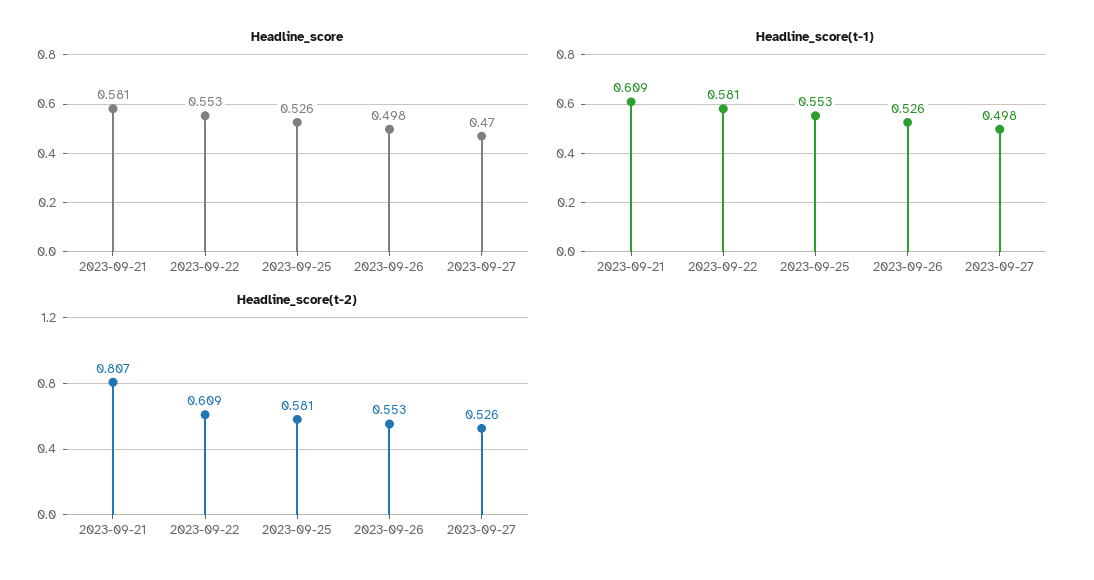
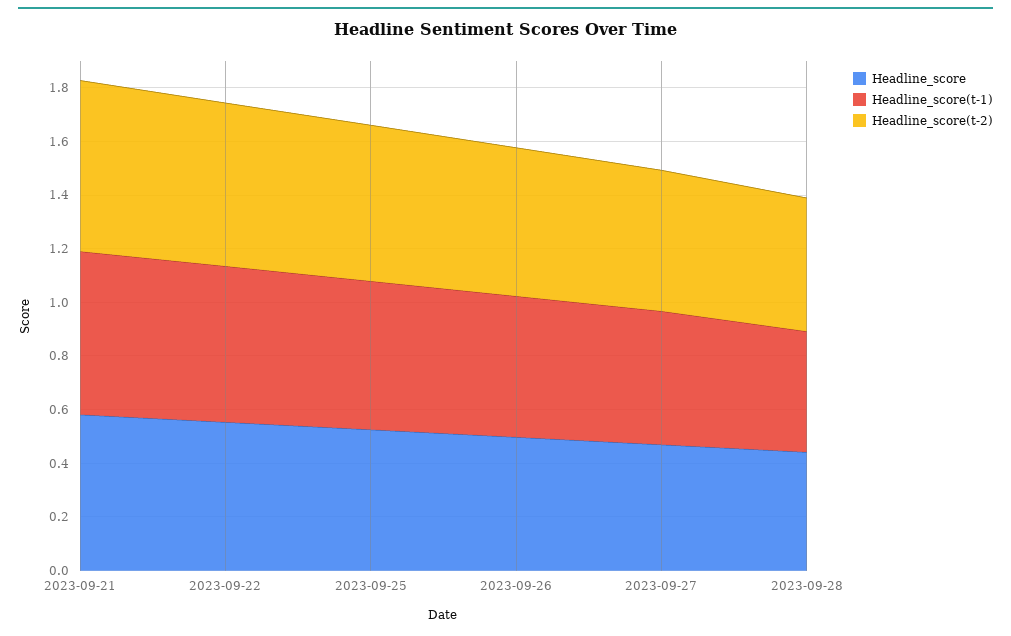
Headline_score(t-2), 2023-09-21: 0.807 -> 0.65
Headline_score, 2023-09-28: none -> 0.45
Headline_score(t-1), 2023-09-28: none -> 0.45
Headline_score(t-2), 2023-09-28: none -> 0.5

